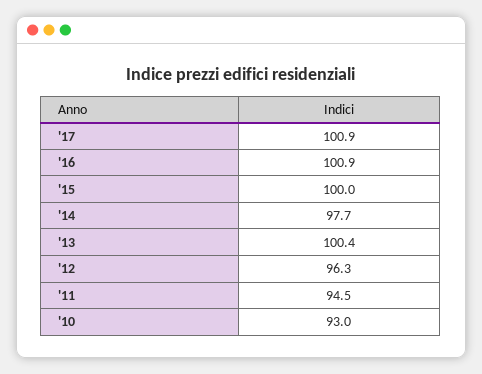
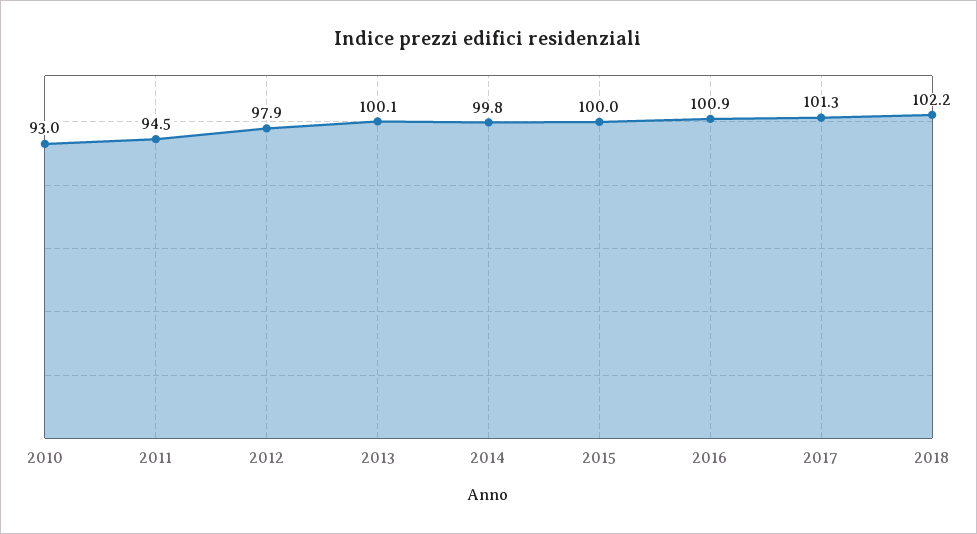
'17: 100.9 -> 101.3
'14: 97.7 -> 99.8
'13: 100.4 -> 100.1
'12: 96.3 -> 97.9
2018: none -> 102.2

